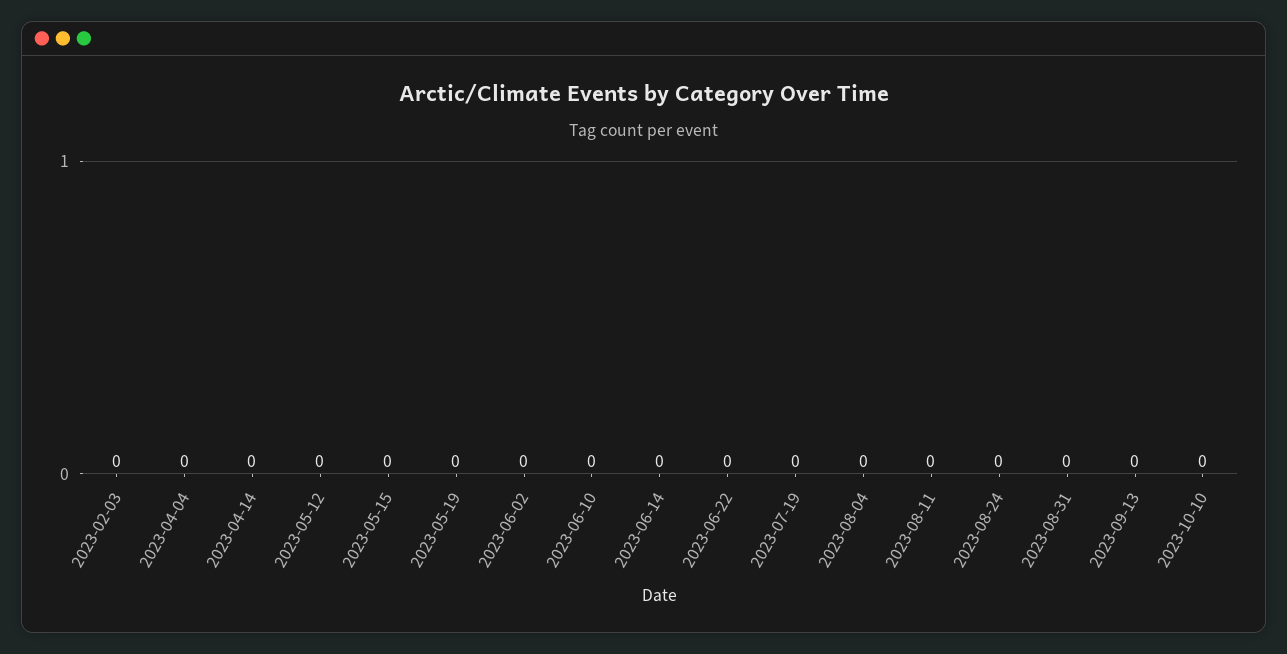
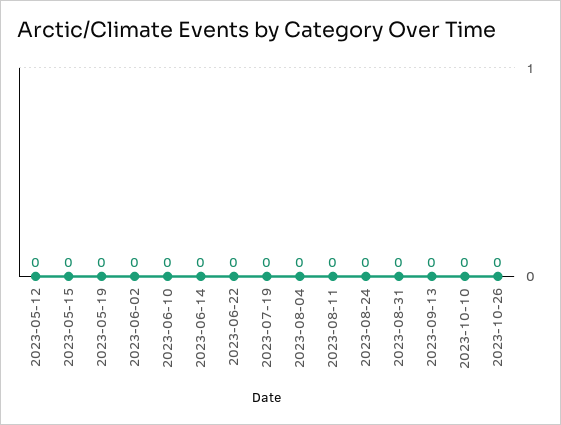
2023-02-03: 0 -> none
2023-04-04: 0 -> none
2023-04-14: 0 -> none
2023-10-26: none -> 0

